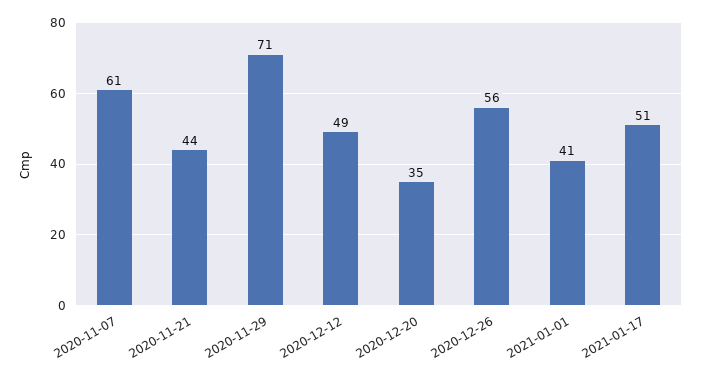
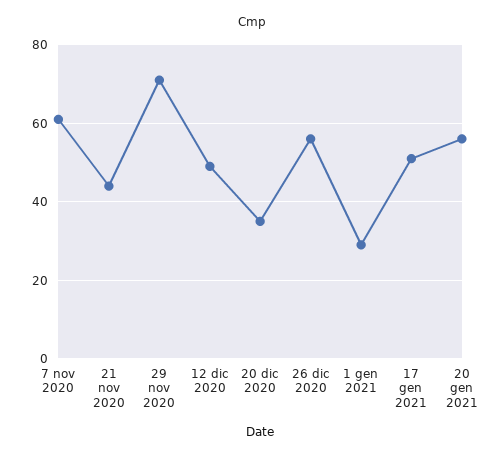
2021-01-01: 41 -> 30
20 gen 2021: none -> 55

